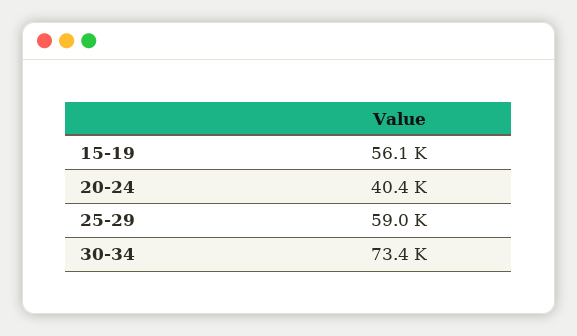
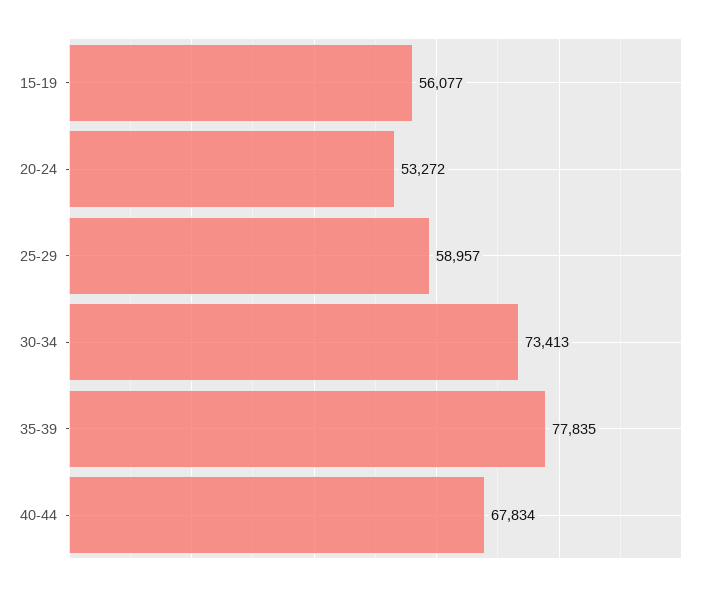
20-24: 40400 -> 53272
35-39: none -> 77835
40-44: none -> 67834

